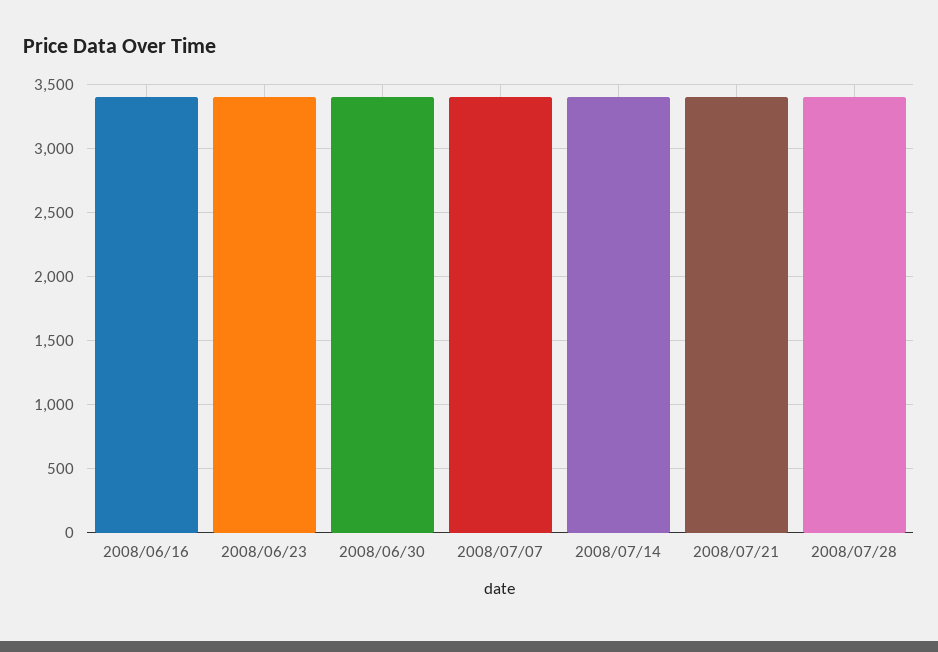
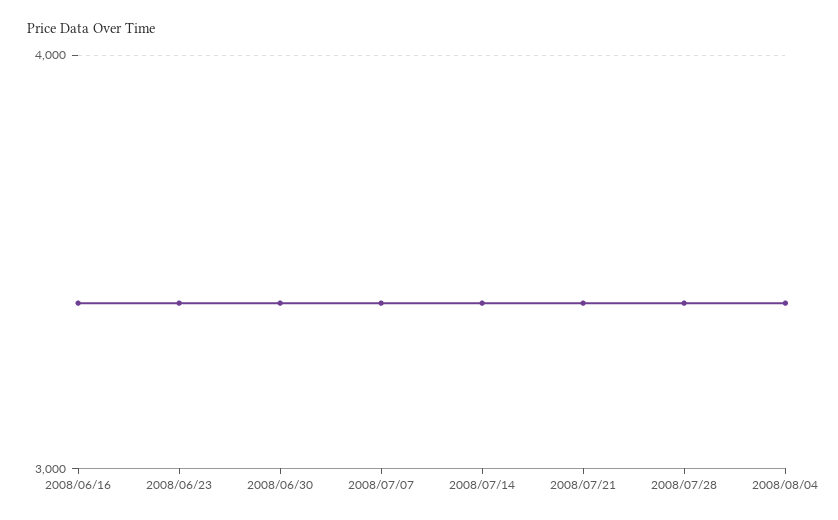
2008/08/04: none -> 3400

